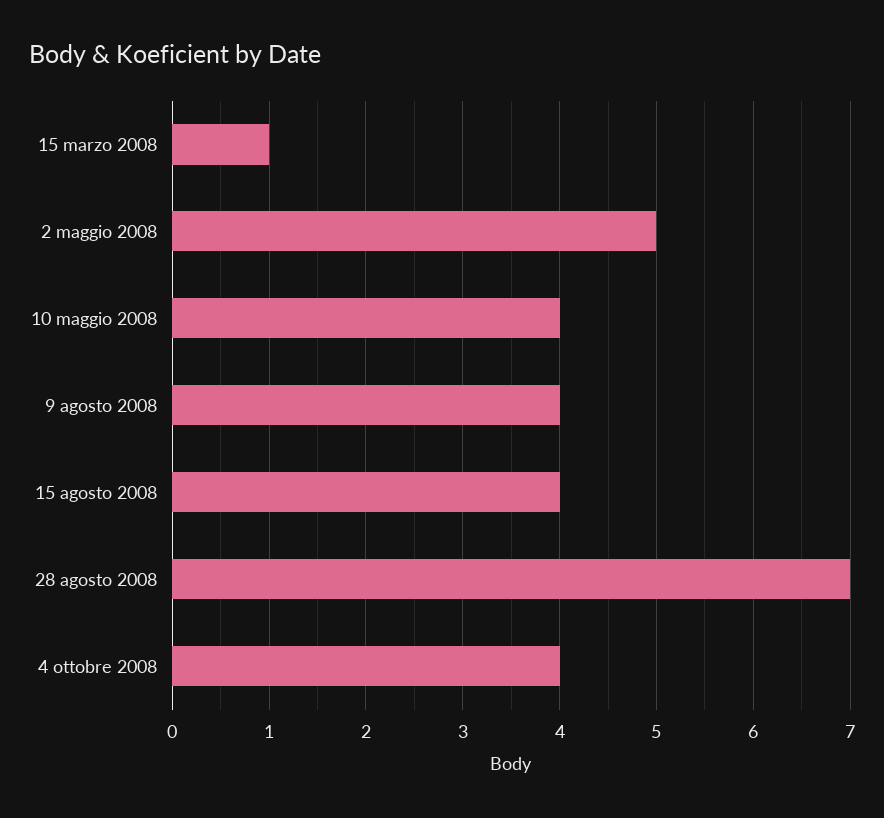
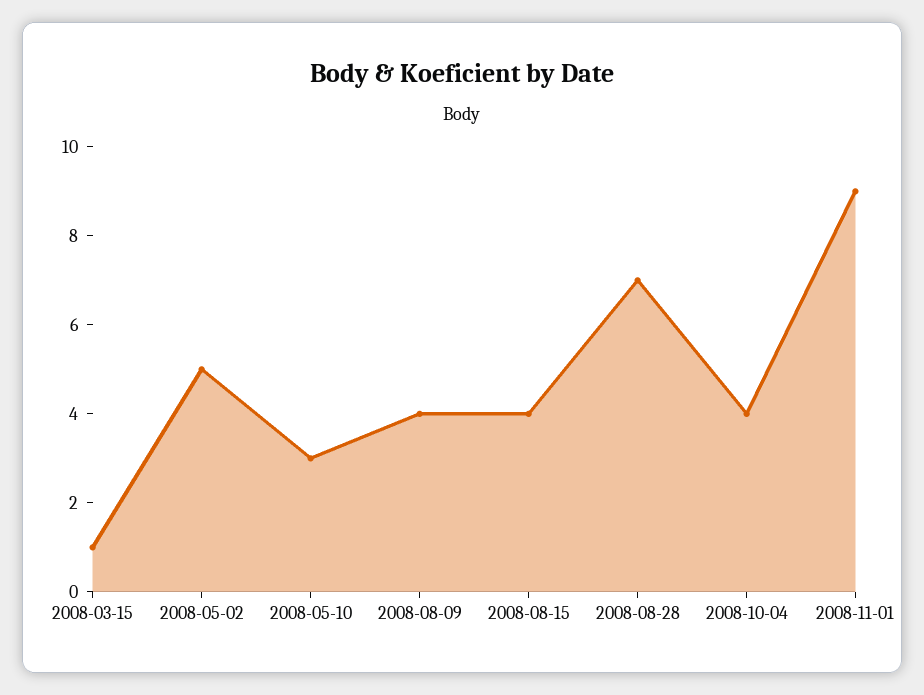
10 maggio 2008: 4 -> 3
2008-11-01: none -> 9

